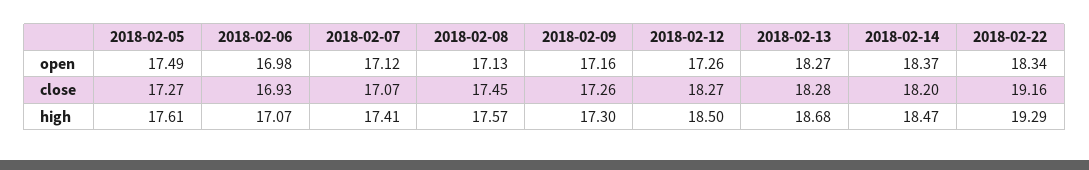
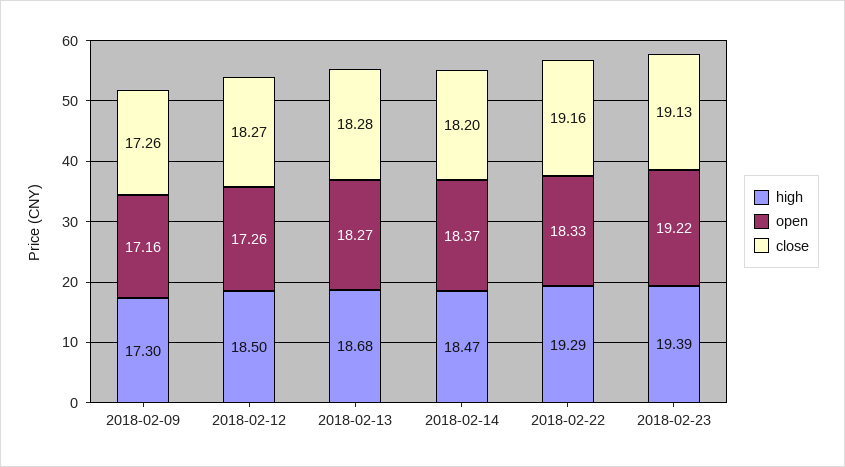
open, 2018-02-05: 17.49 -> none
open, 2018-02-06: 16.98 -> none
open, 2018-02-07: 17.12 -> none
open, 2018-02-08: 17.13 -> none
open, 2018-02-22: 18.34 -> 18.33
close, 2018-02-05: 17.27 -> none
close, 2018-02-06: 16.93 -> none
close, 2018-02-07: 17.07 -> none
close, 2018-02-08: 17.45 -> none
high, 2018-02-05: 17.61 -> none
high, 2018-02-06: 17.07 -> none
high, 2018-02-07: 17.41 -> none
high, 2018-02-08: 17.57 -> none
high, 2018-02-23: none -> 19.39
open, 2018-02-23: none -> 19.22
close, 2018-02-23: none -> 19.13

